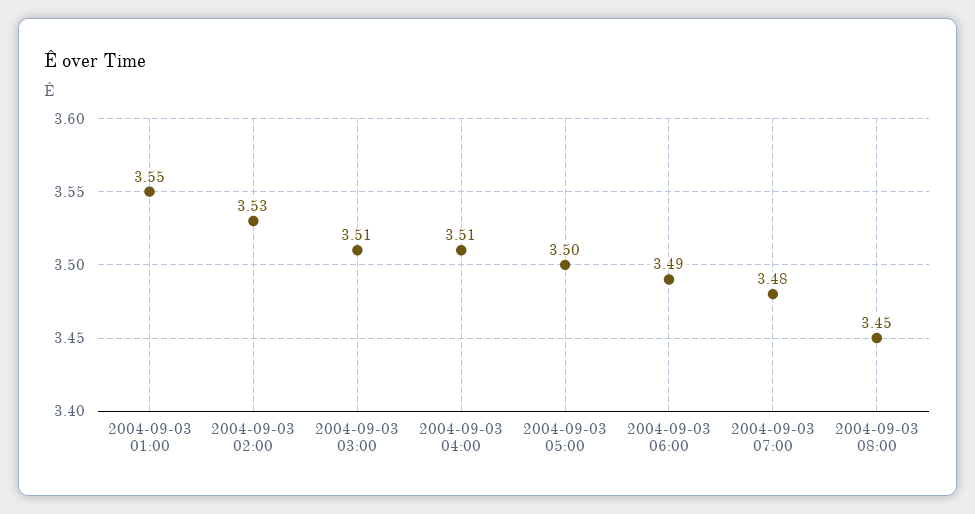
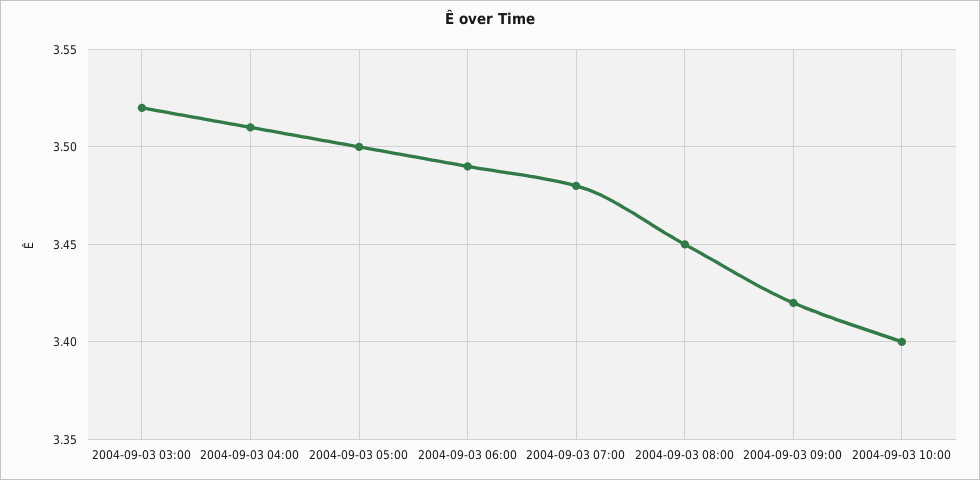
2004-09-03 01:00: 3.55 -> none
2004-09-03 02:00: 3.53 -> none
2004-09-03 03:00: 3.51 -> 3.52
2004-09-03 09:00: none -> 3.42
2004-09-03 10:00: none -> 3.4

